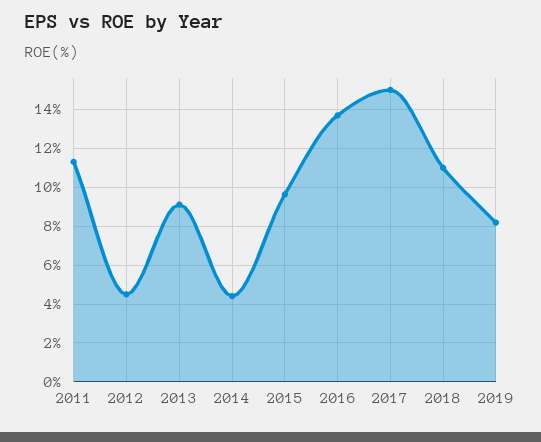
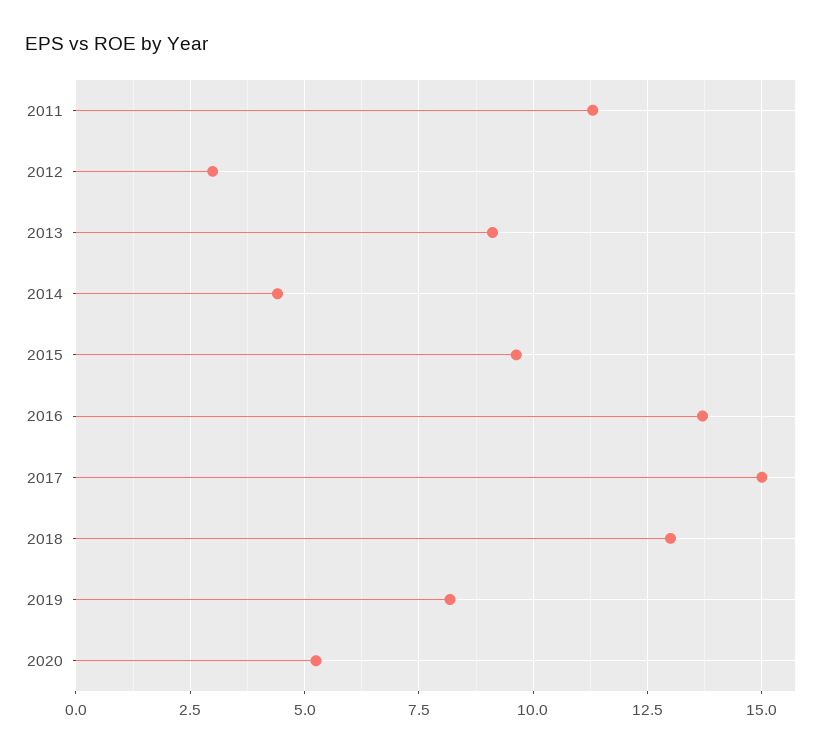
2012: 4.5 -> 3
2018: 11 -> 13
2020: none -> 5.25

